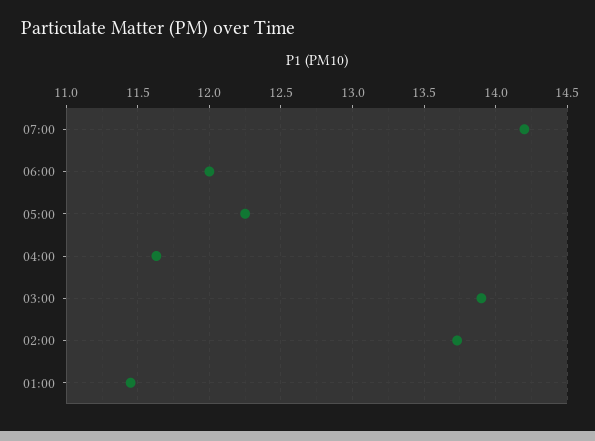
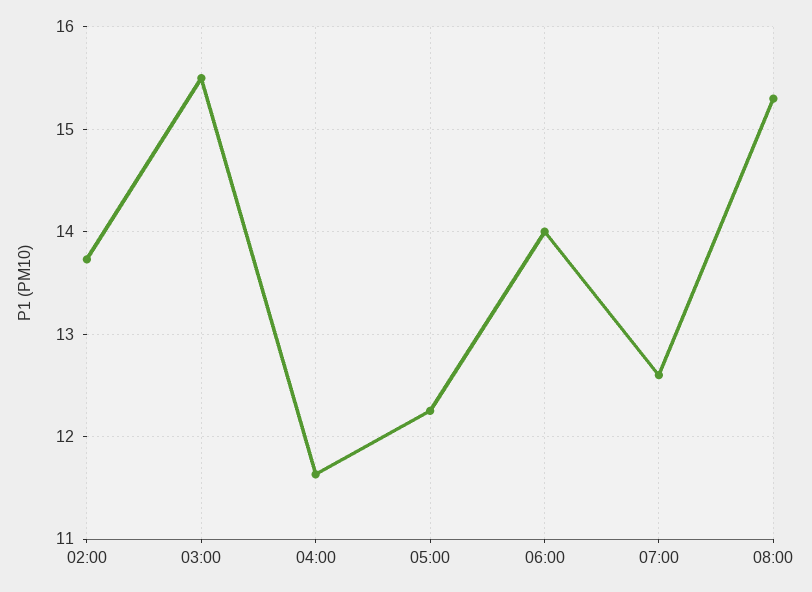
07:00: 14.2 -> 12.6
06:00: 12 -> 14
03:00: 13.9 -> 15.5
01:00: 11.45 -> none
08:00: none -> 15.3

